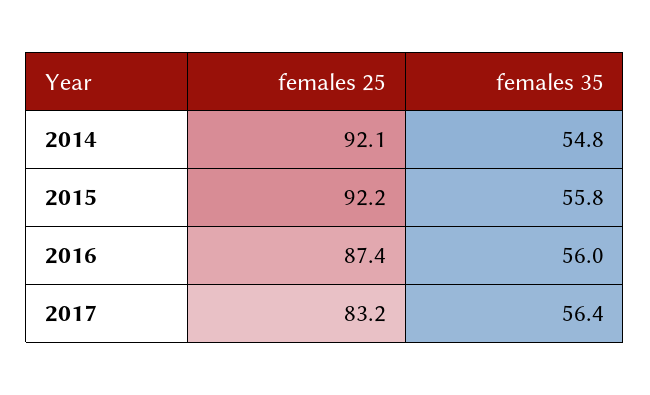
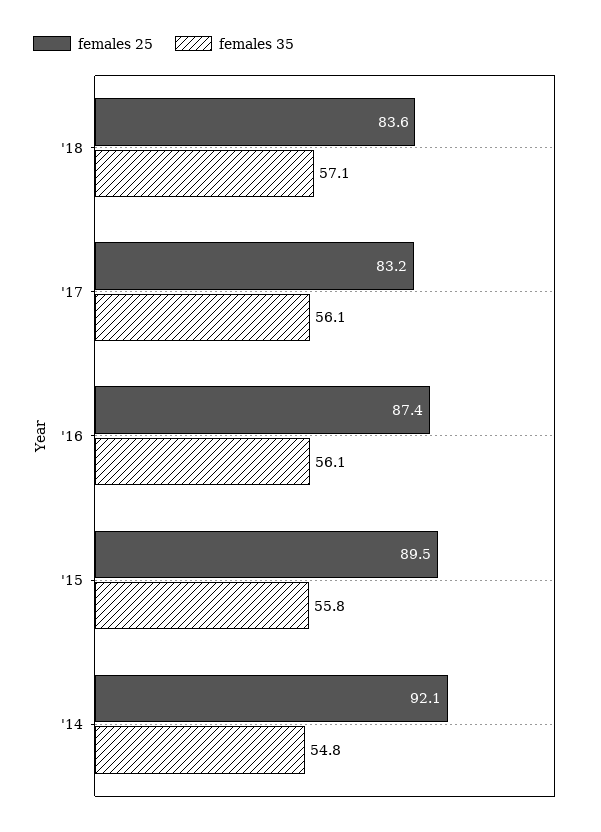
females 25, 2015: 92.2 -> 89.5
females 35, 2016: 56 -> 56.1
females 35, 2017: 56.4 -> 56.1
females 25, '18: none -> 83.6
females 35, '18: none -> 57.1

